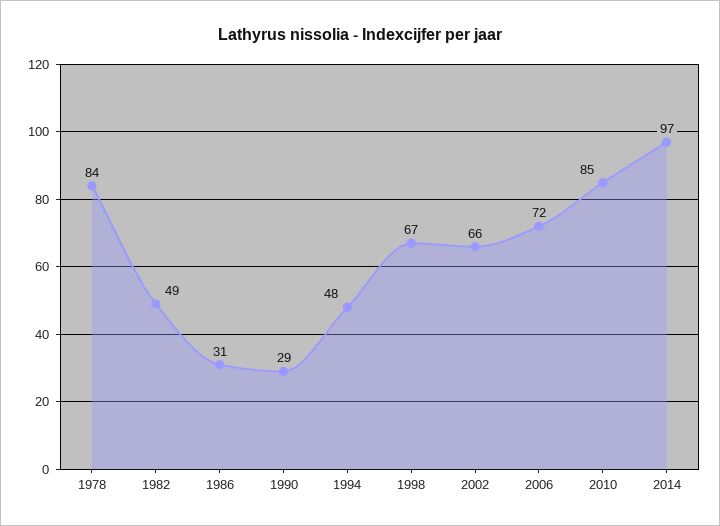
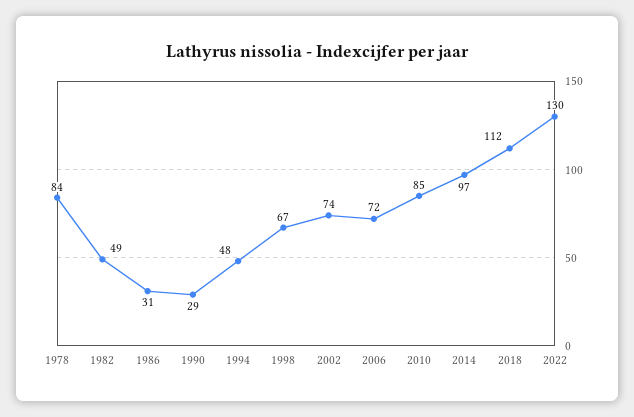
2002: 66 -> 74
2018: none -> 112
2022: none -> 130

